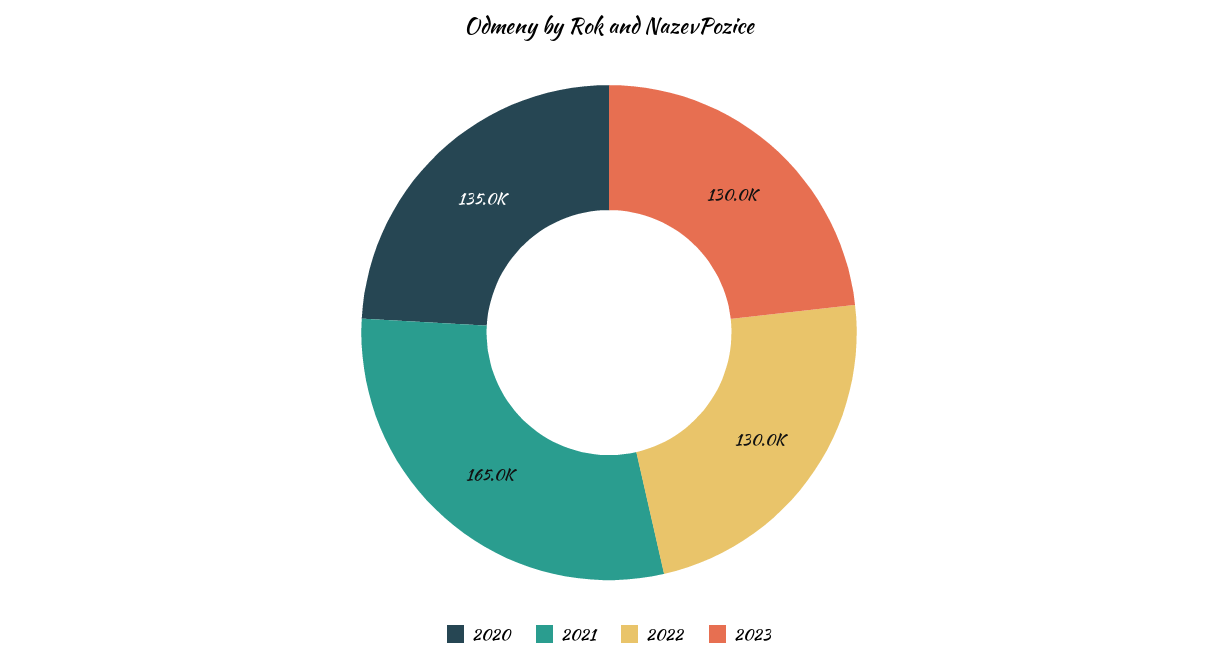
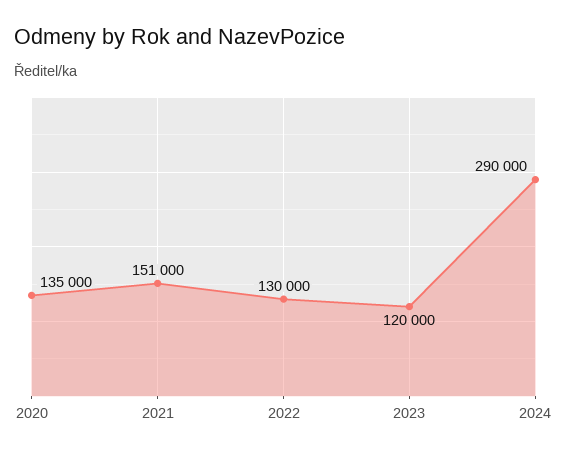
2021: 165000 -> 151000
2023: 130000 -> 120000
2024: none -> 290000

